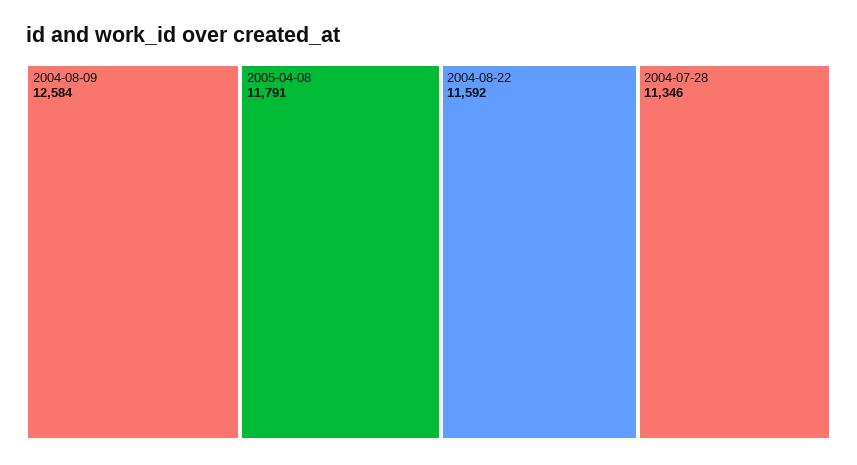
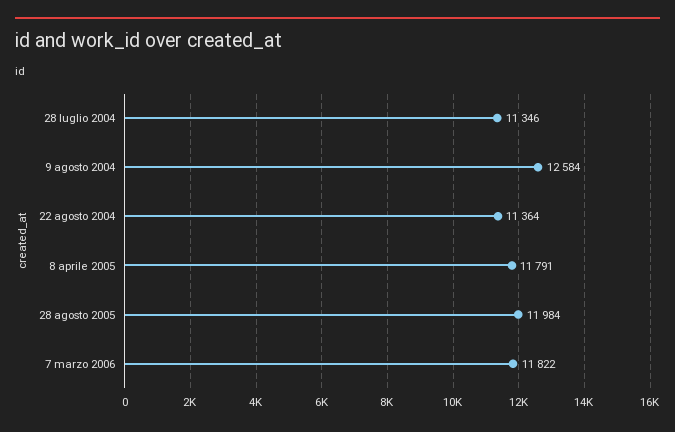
2004-08-22: 11592 -> 11364
28 agosto 2005: none -> 11984
7 marzo 2006: none -> 11822

